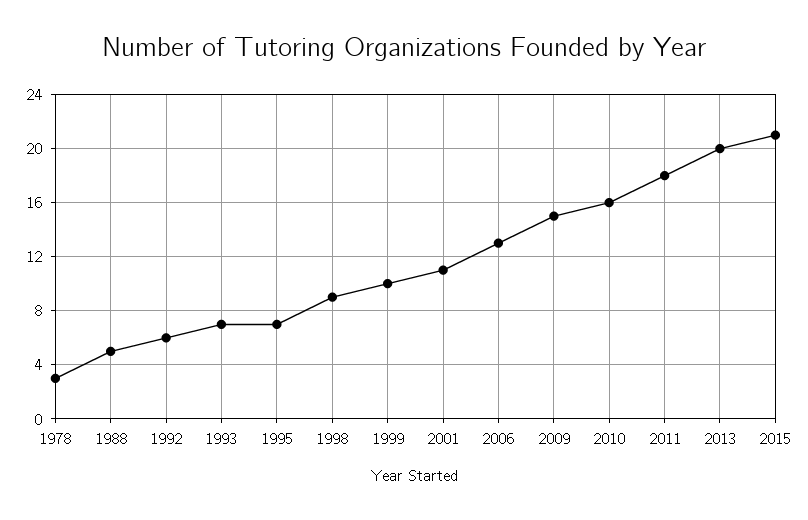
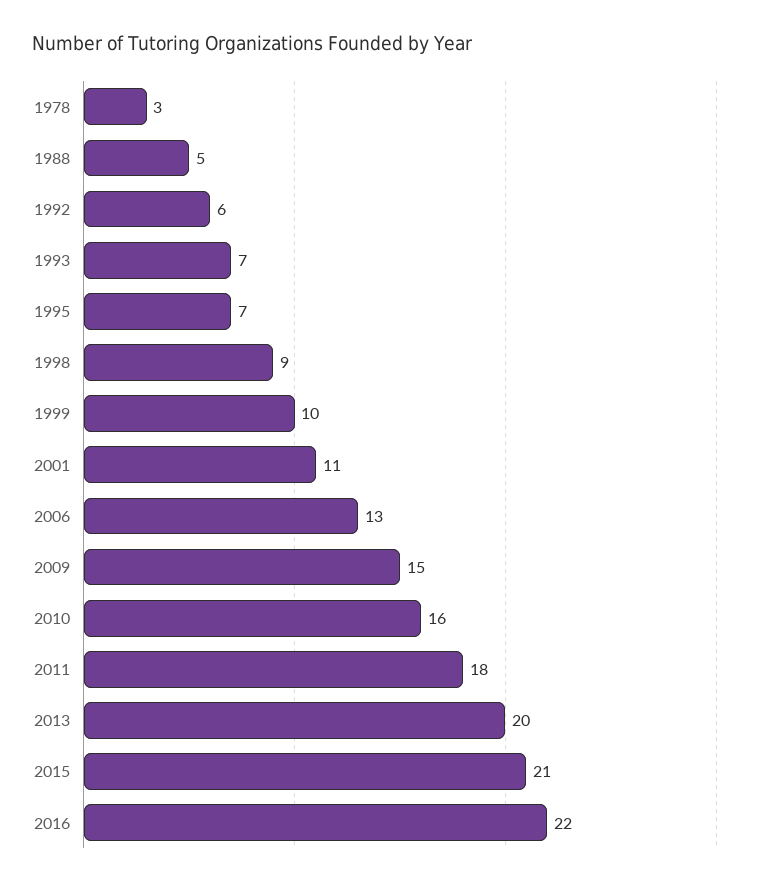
2016: none -> 22

